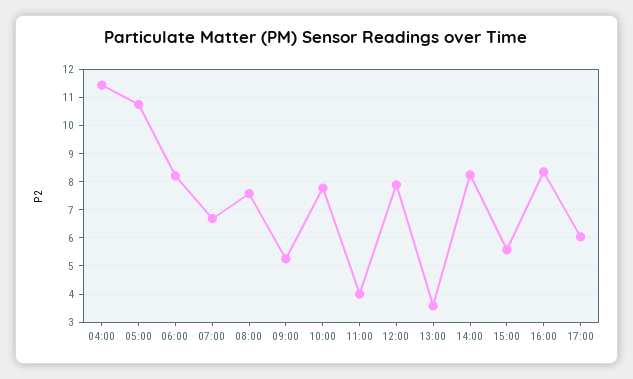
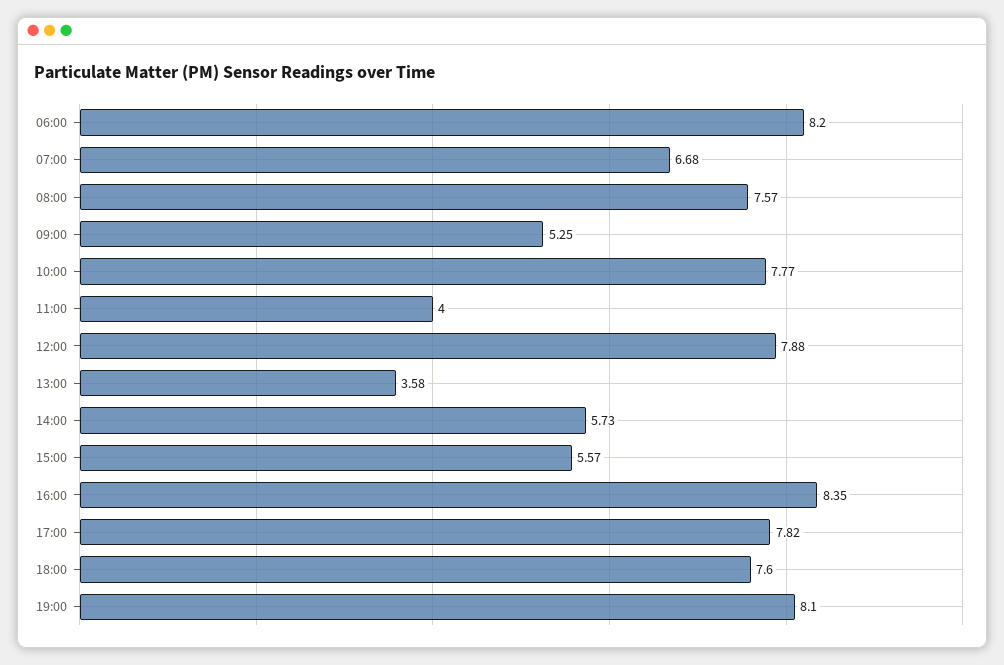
04:00: 11.5 -> none
05:00: 10.75 -> none
14:00: 8.25 -> 5.73
17:00: 6 -> 7.82
18:00: none -> 7.6
19:00: none -> 8.1

